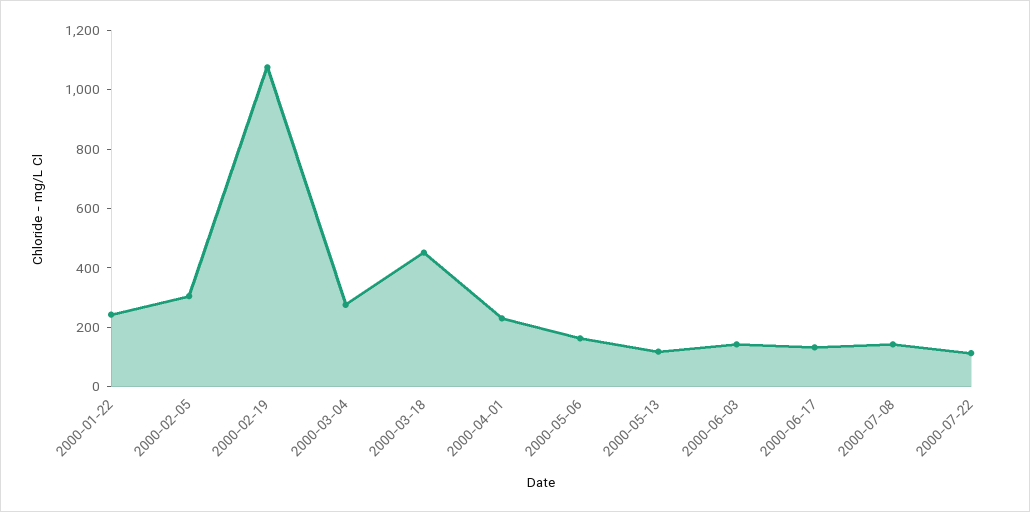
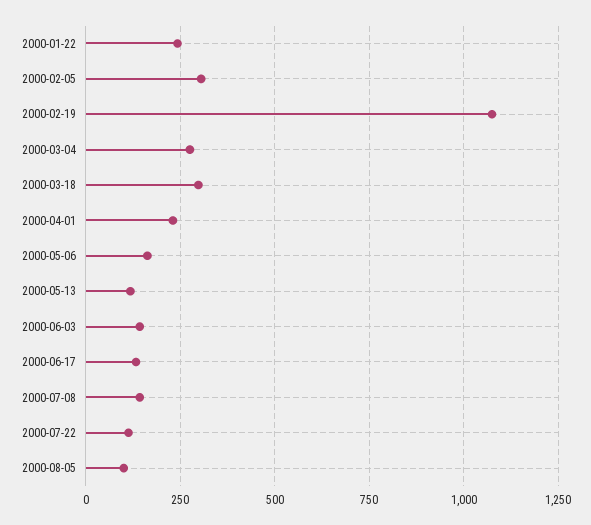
2000-03-18: 450 -> 300
2000-08-05: none -> 100

